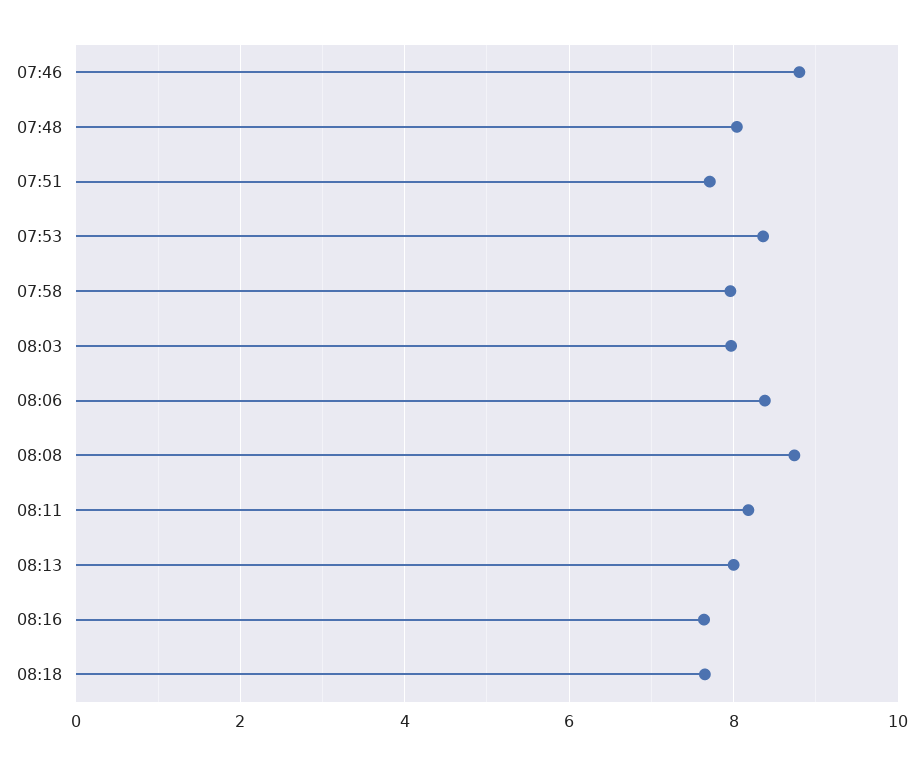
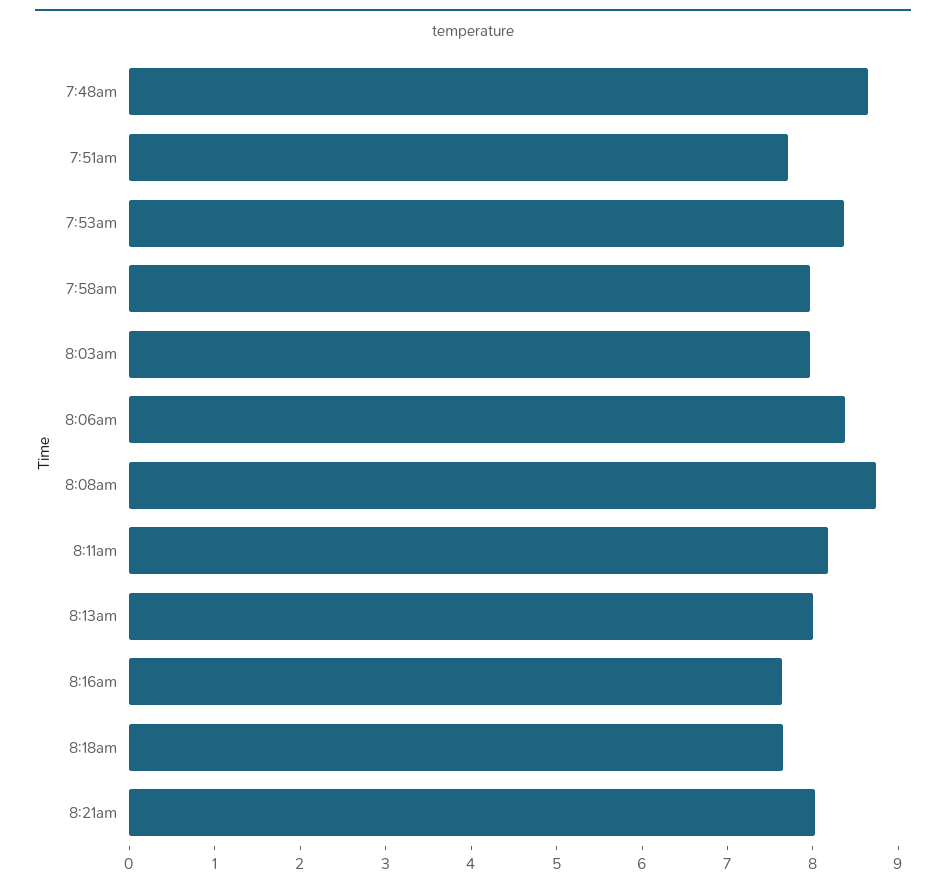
07:46: 8.8 -> none
07:48: 8 -> 8.6
8:21am: none -> 8

